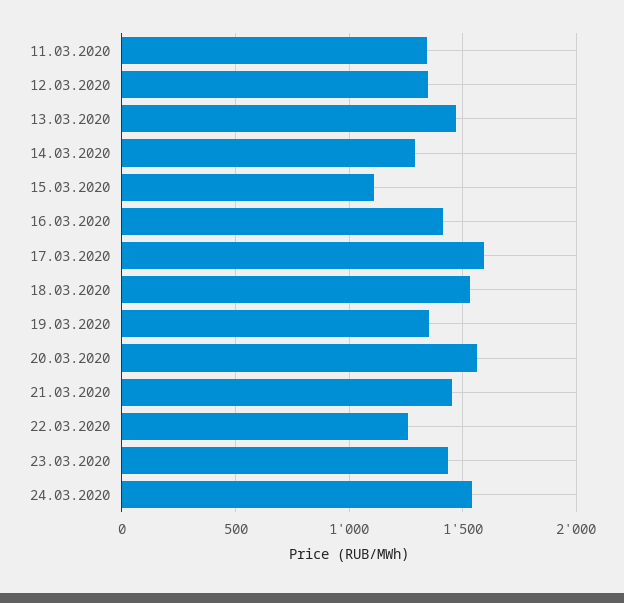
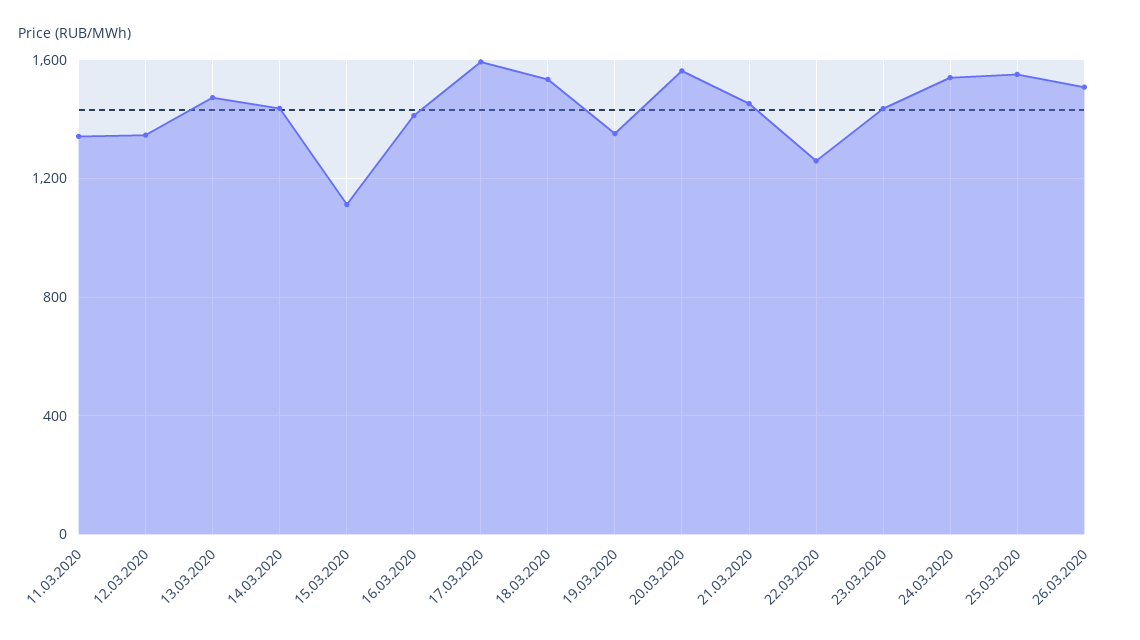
14.03.2020: 1300 -> 1450
25.03.2020: none -> 1550
26.03.2020: none -> 1500

